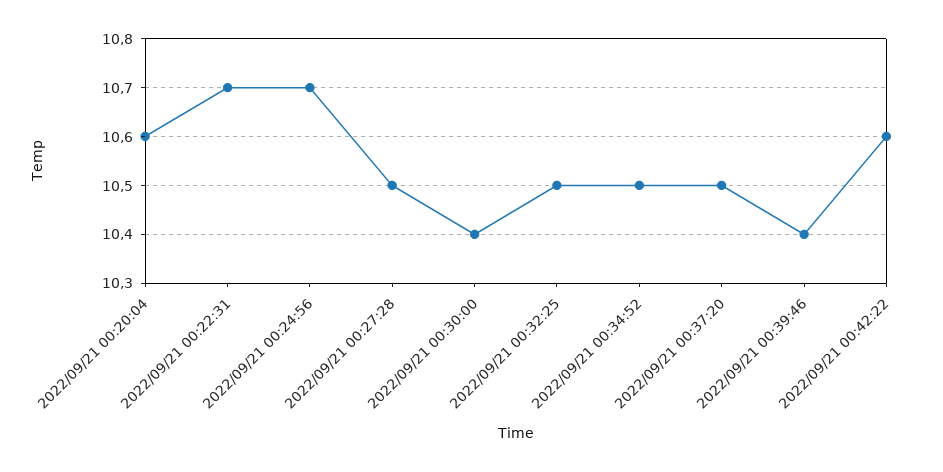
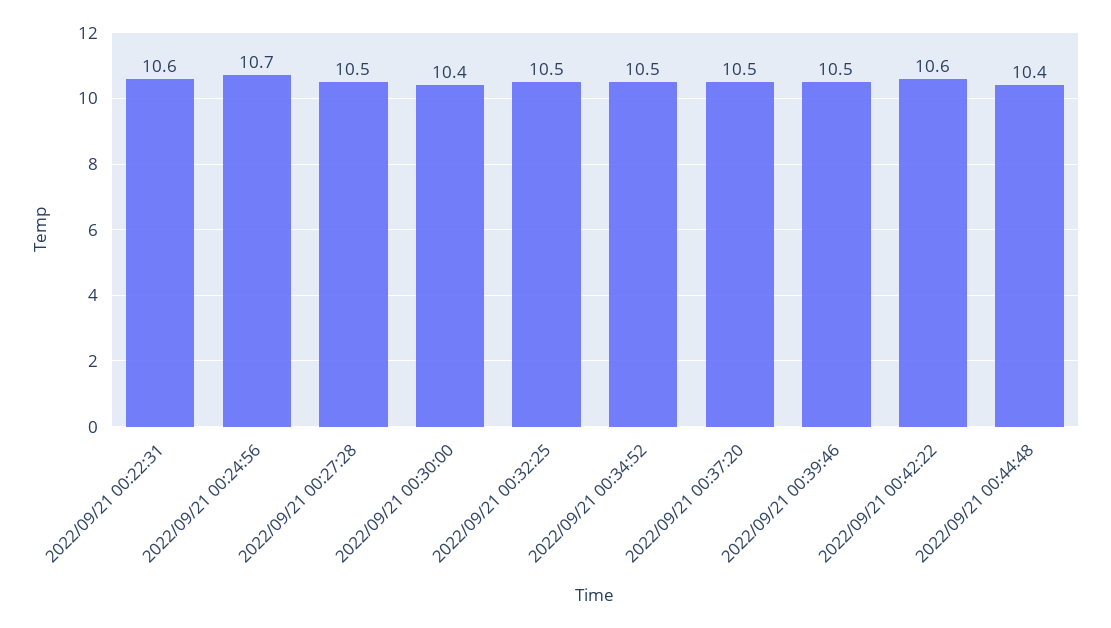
2022/09/21 00:20:04: 10.6 -> none
2022/09/21 00:22:31: 10.7 -> 10.6
2022/09/21 00:39:46: 10.4 -> 10.5
2022/09/21 00:44:48: none -> 10.4

